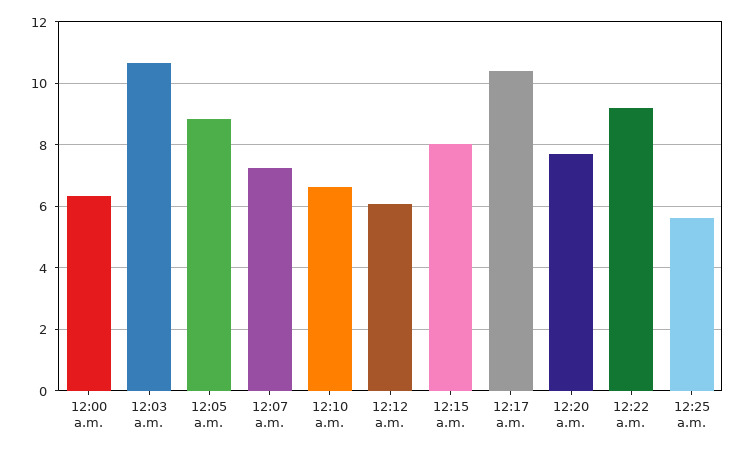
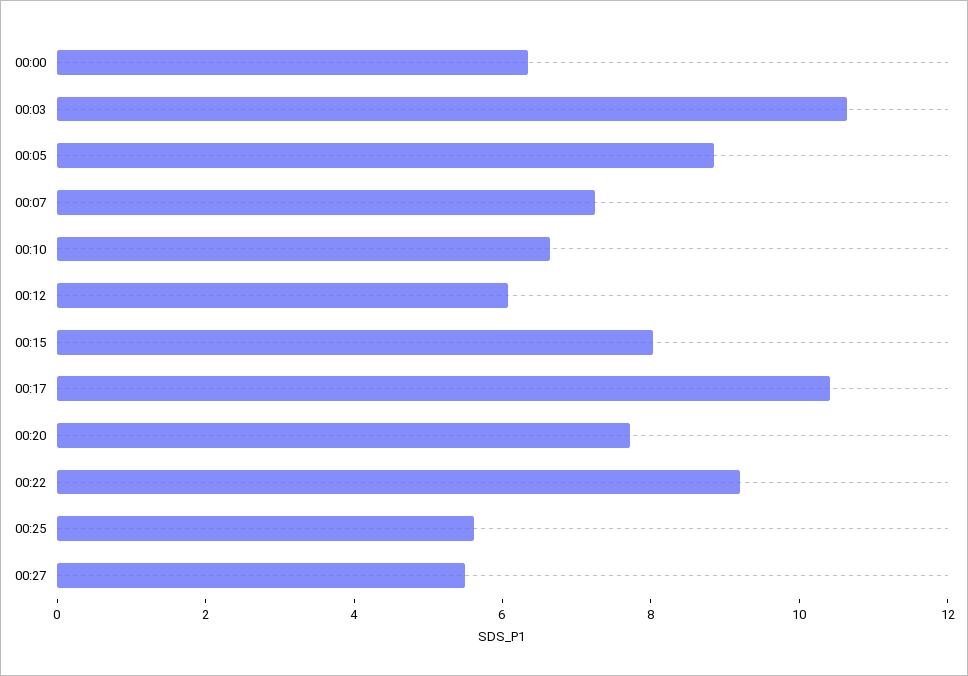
00:27: none -> 5.5

